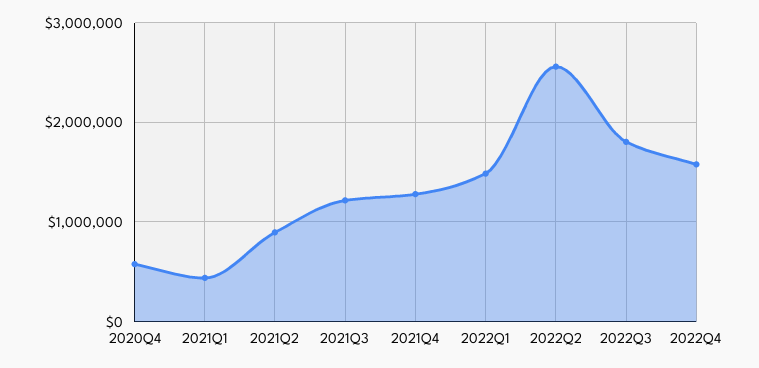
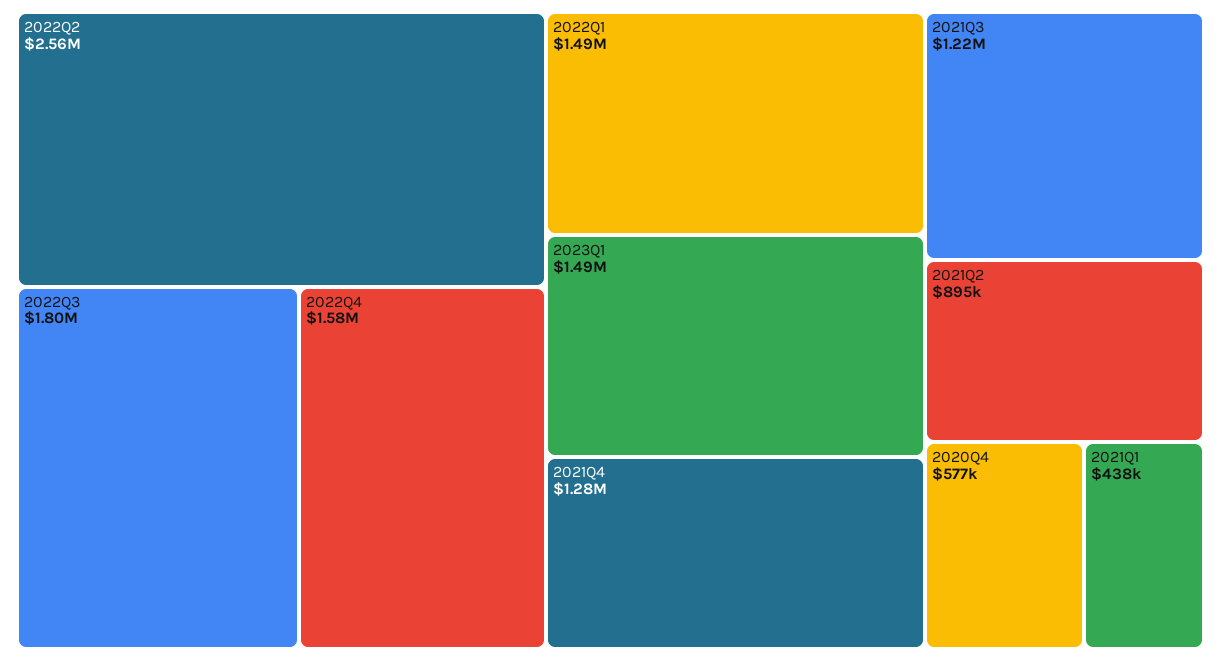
2023Q1: none -> 1490000

